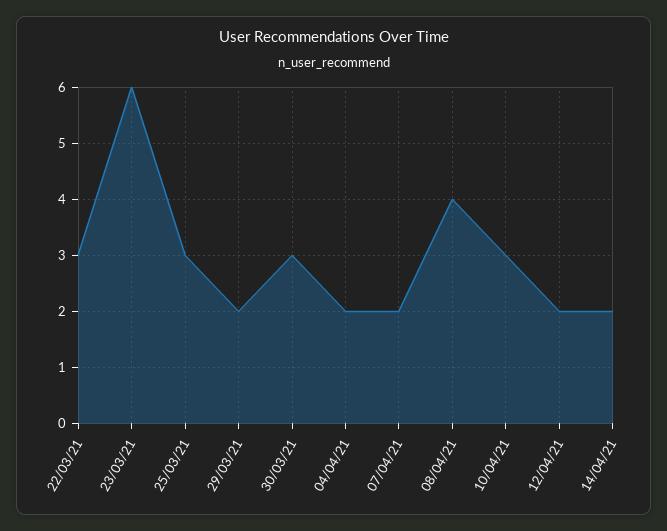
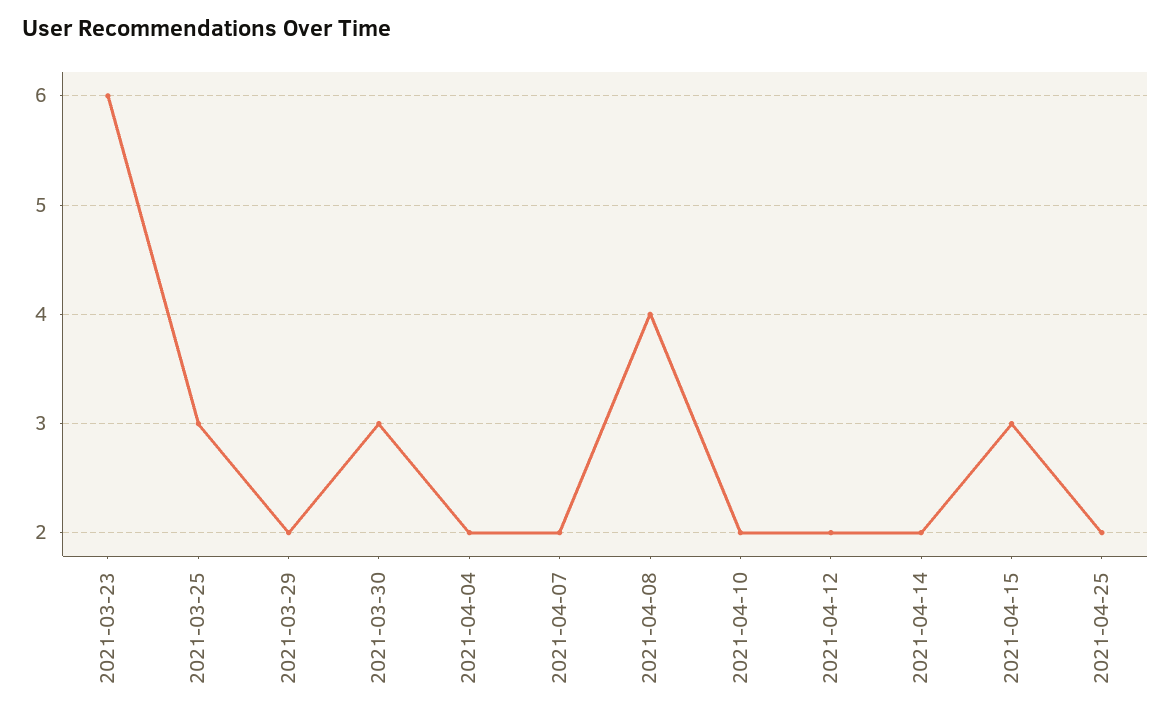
22/03/21: 3 -> none
10/04/21: 3 -> 2
2021-04-15: none -> 3
2021-04-25: none -> 2

